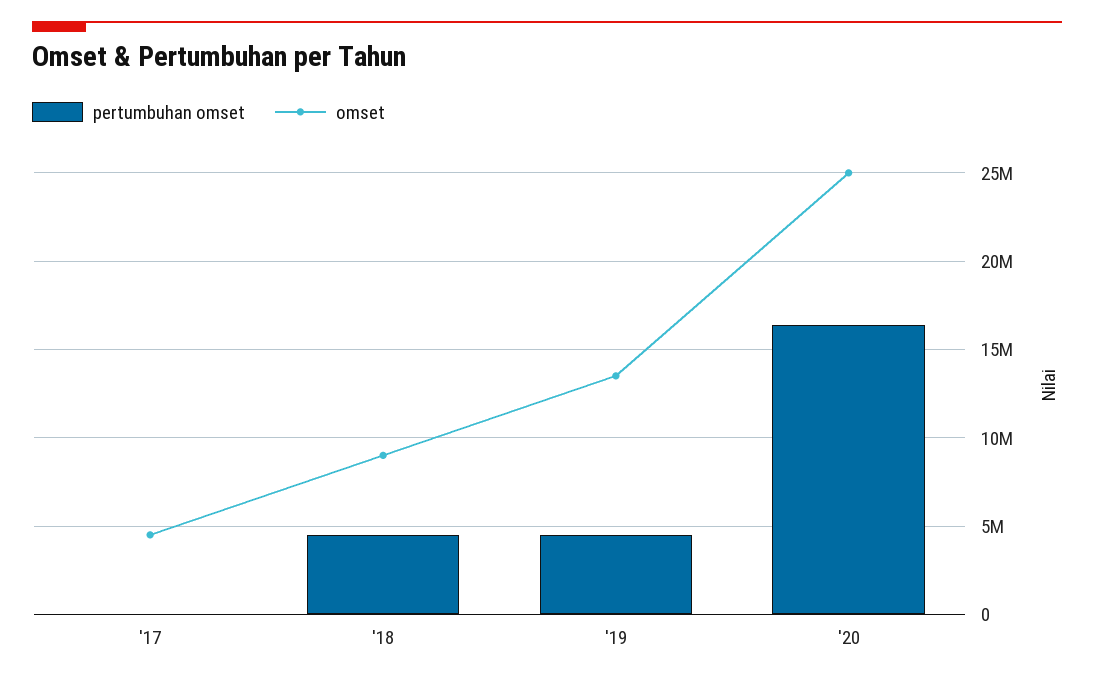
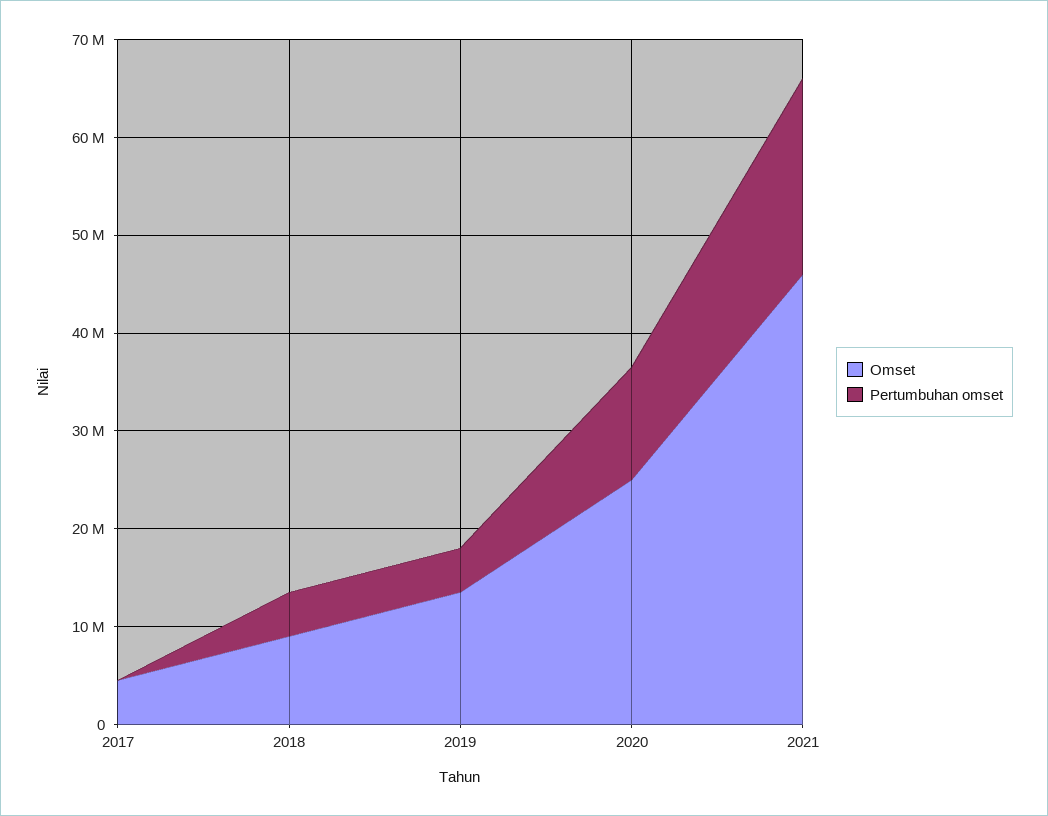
pertumbuhan omset, '20: 16500000 -> 12000000
omset, 2021: none -> 46000000
pertumbuhan omset, 2021: none -> 20000000

